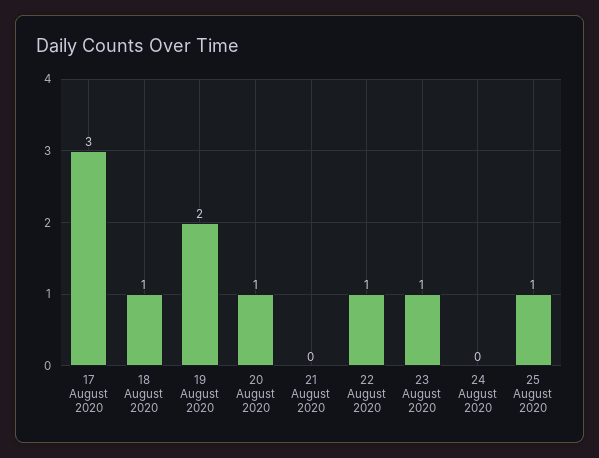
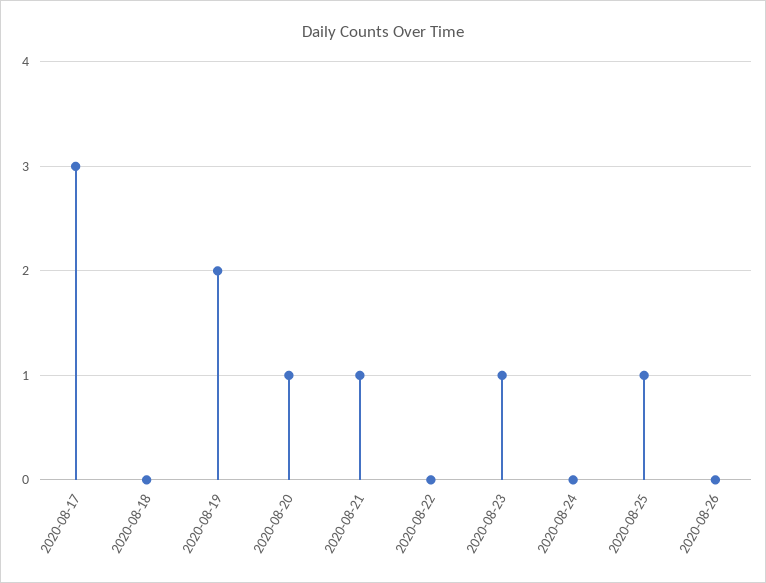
18 August 2020: 1 -> 0
21 August 2020: 0 -> 1
22 August 2020: 1 -> 0
2020-08-26: none -> 0

